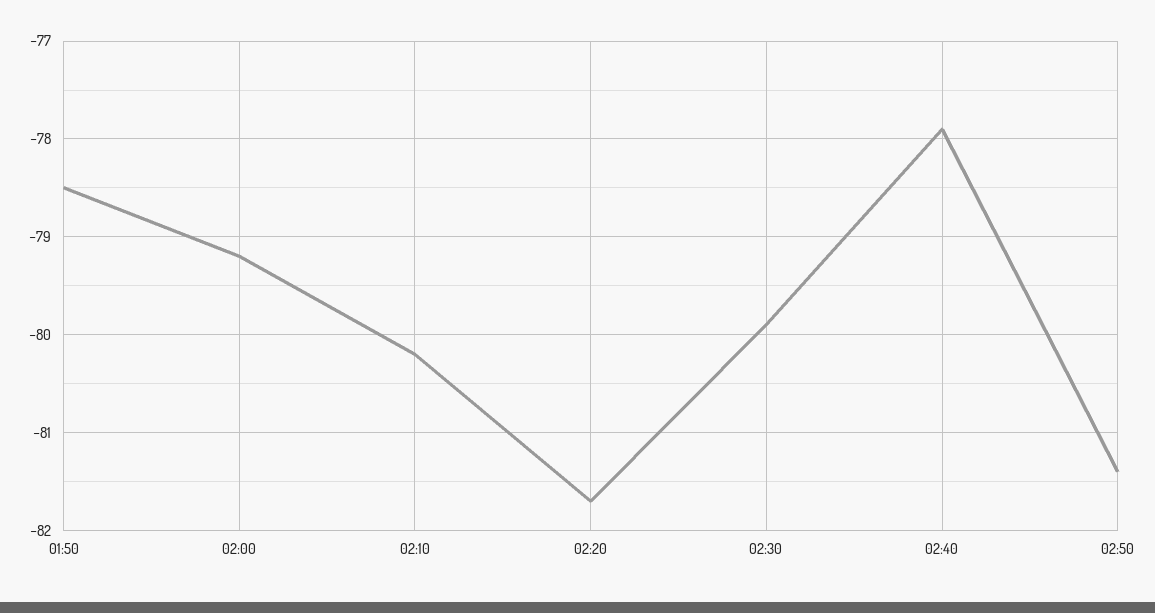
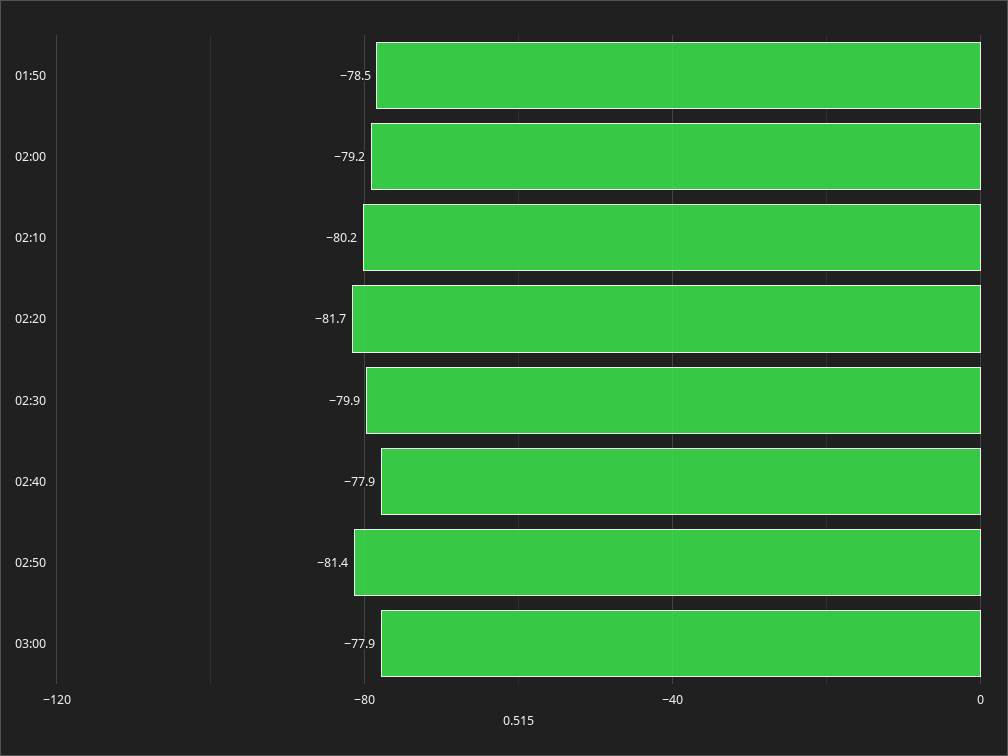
03:00: none -> -77.9

